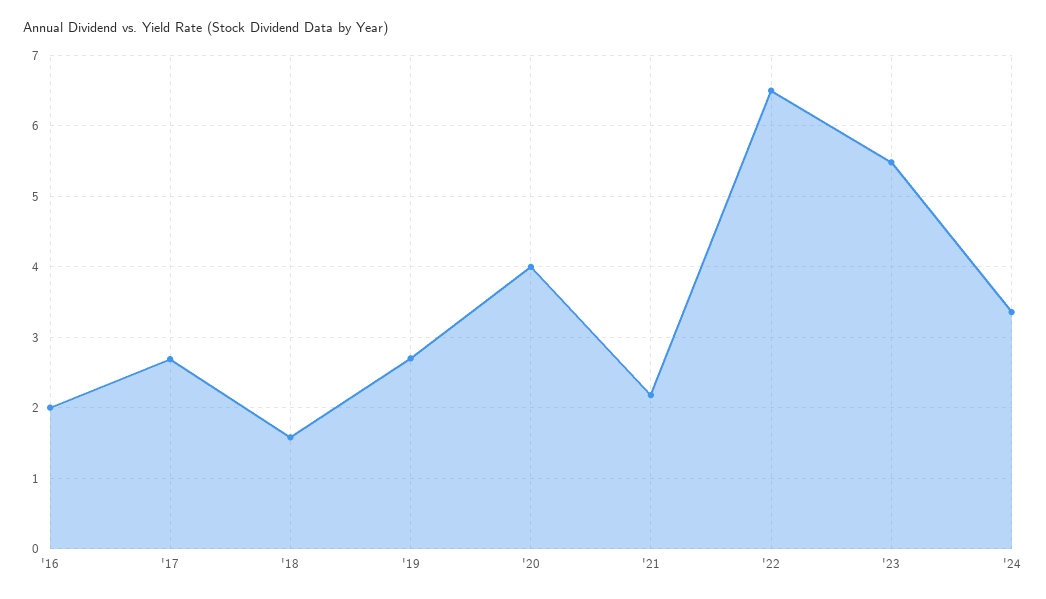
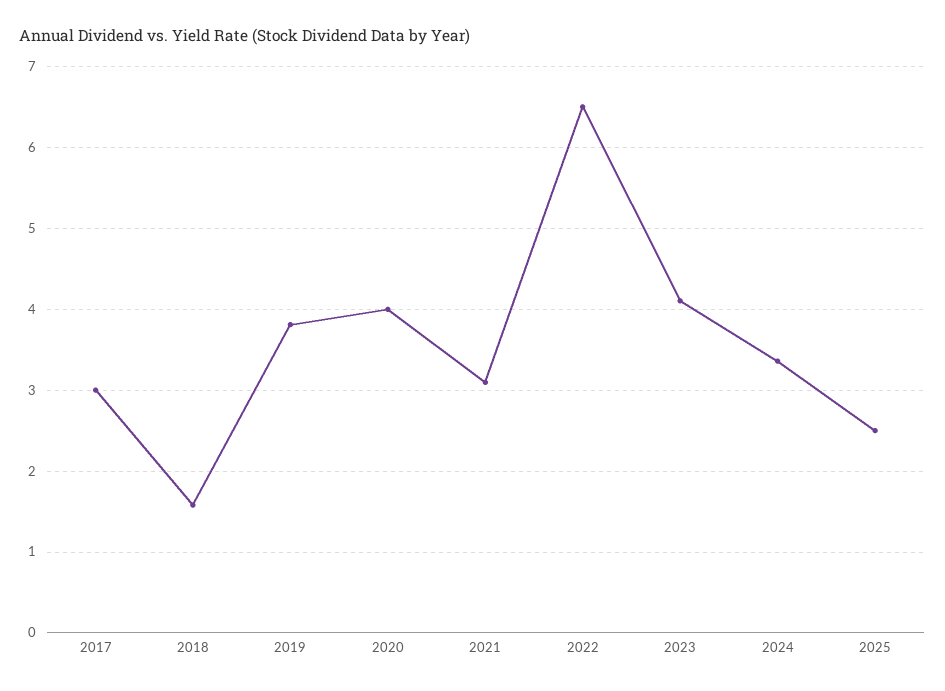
'16: 2 -> none
'17: 2.7 -> 3
'19: 2.7 -> 3.8
'21: 2.2 -> 3.1
'23: 5.5 -> 4.1
2025: none -> 2.5

